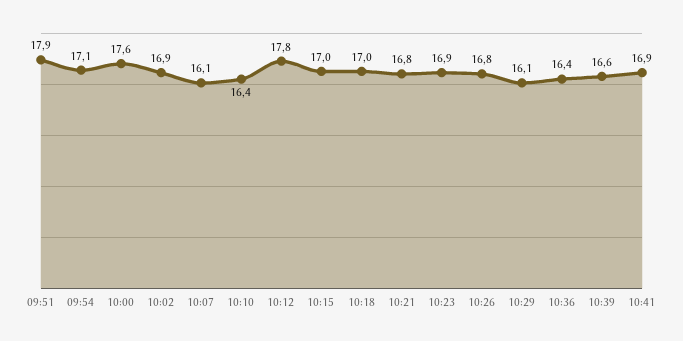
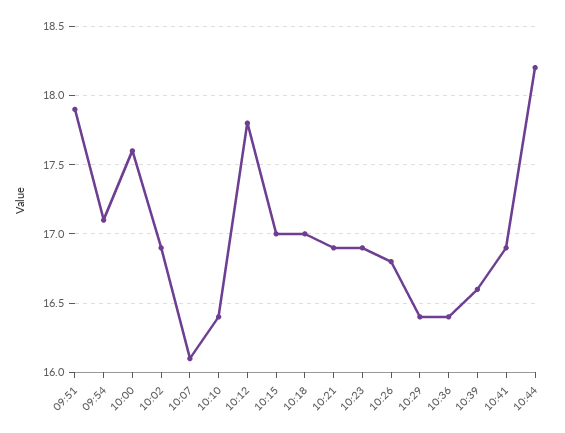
10:21: 16.8 -> 16.9
10:29: 16.1 -> 16.4
10:44: none -> 18.2

